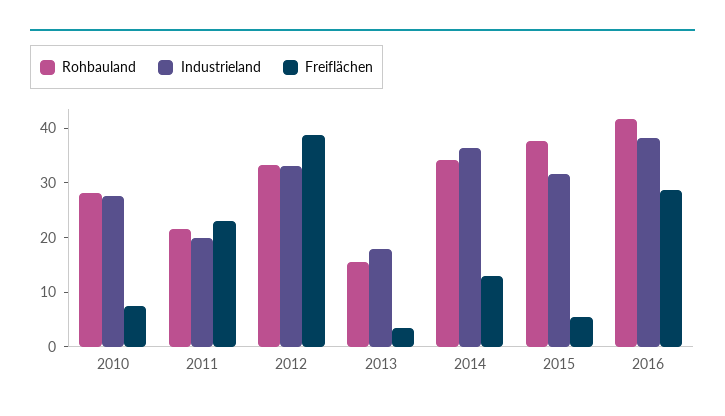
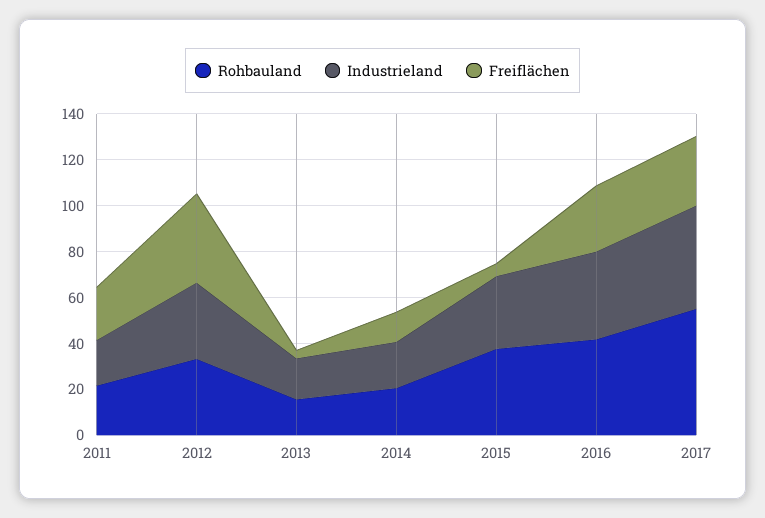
Rohbauland, 2010: 28 -> none
Industrieland, 2010: 28 -> none
Freiflächen, 2010: 8 -> none
Rohbauland, 2014: 34 -> 20
Industrieland, 2014: 36 -> 20
Rohbauland, 2017: none -> 55
Industrieland, 2017: none -> 45
Freiflächen, 2017: none -> 30

